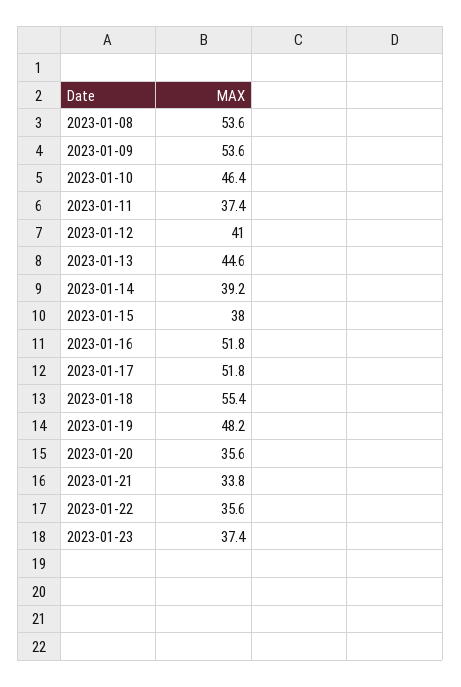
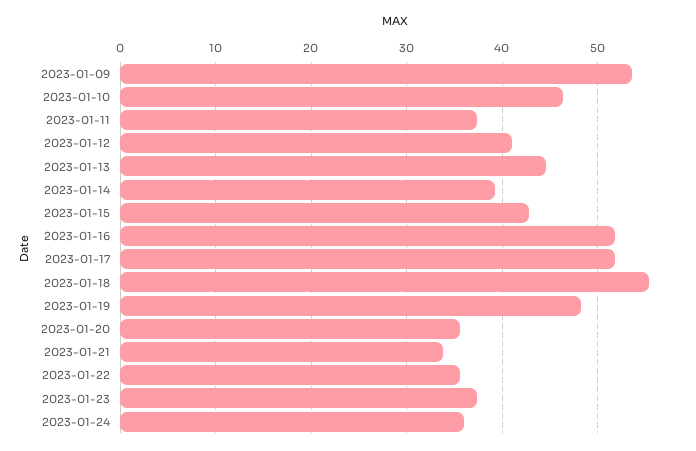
2023-01-08: 53.6 -> none
2023-01-15: 38 -> 43
2023-01-24: none -> 36

